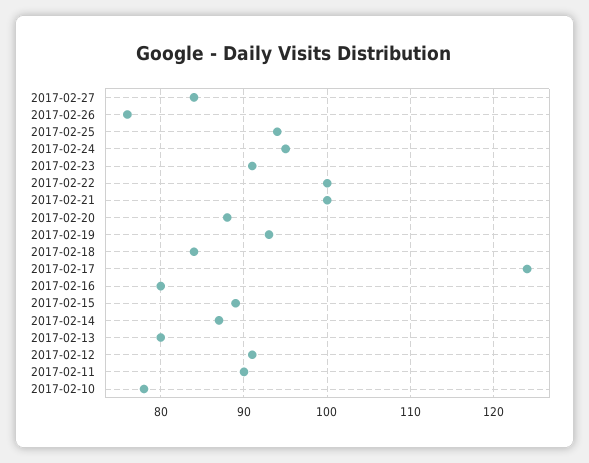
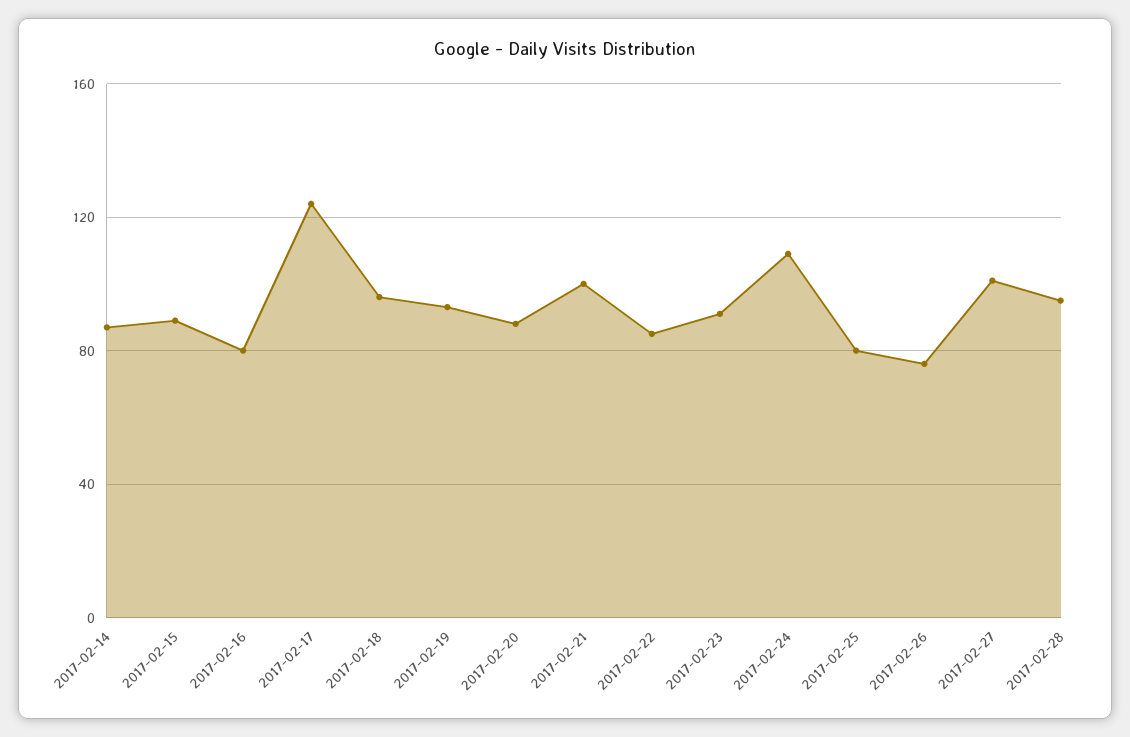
2017-02-27: 84 -> 100
2017-02-25: 94 -> 80
2017-02-24: 95 -> 110
2017-02-22: 100 -> 85
2017-02-18: 84 -> 95
2017-02-13: 80 -> none
2017-02-12: 91 -> none
2017-02-11: 90 -> none
2017-02-10: 78 -> none
2017-02-28: none -> 95

